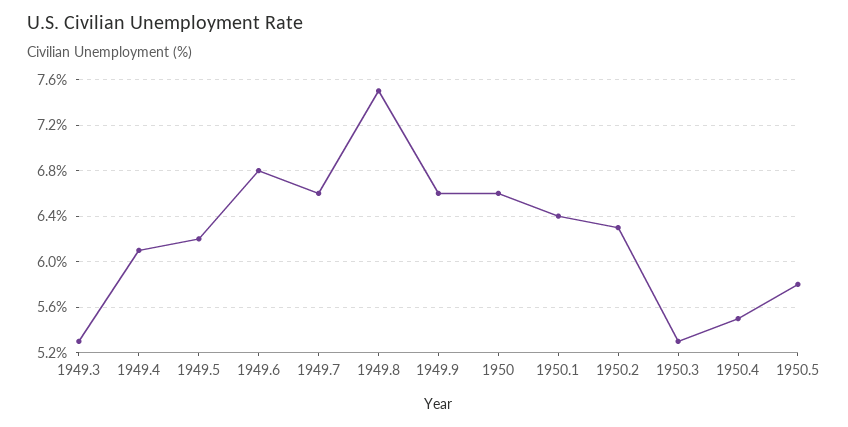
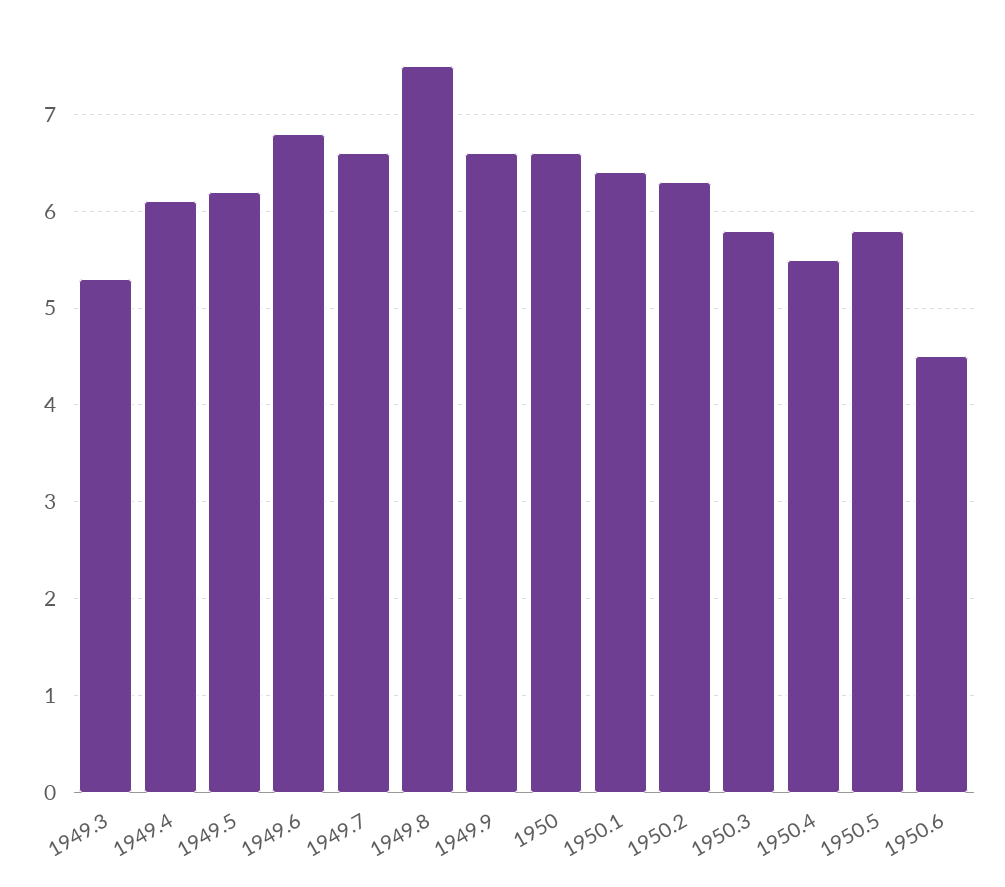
1950.3: 5.3 -> 5.8
1950.6: none -> 4.5

